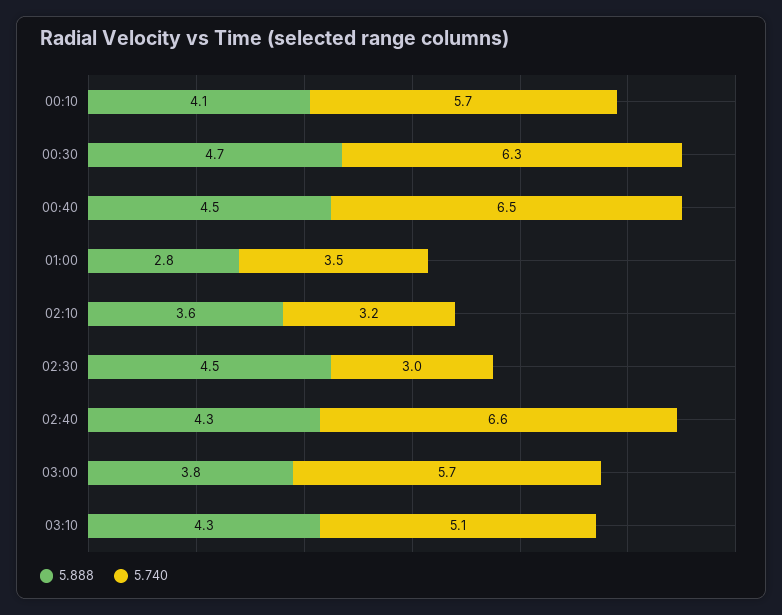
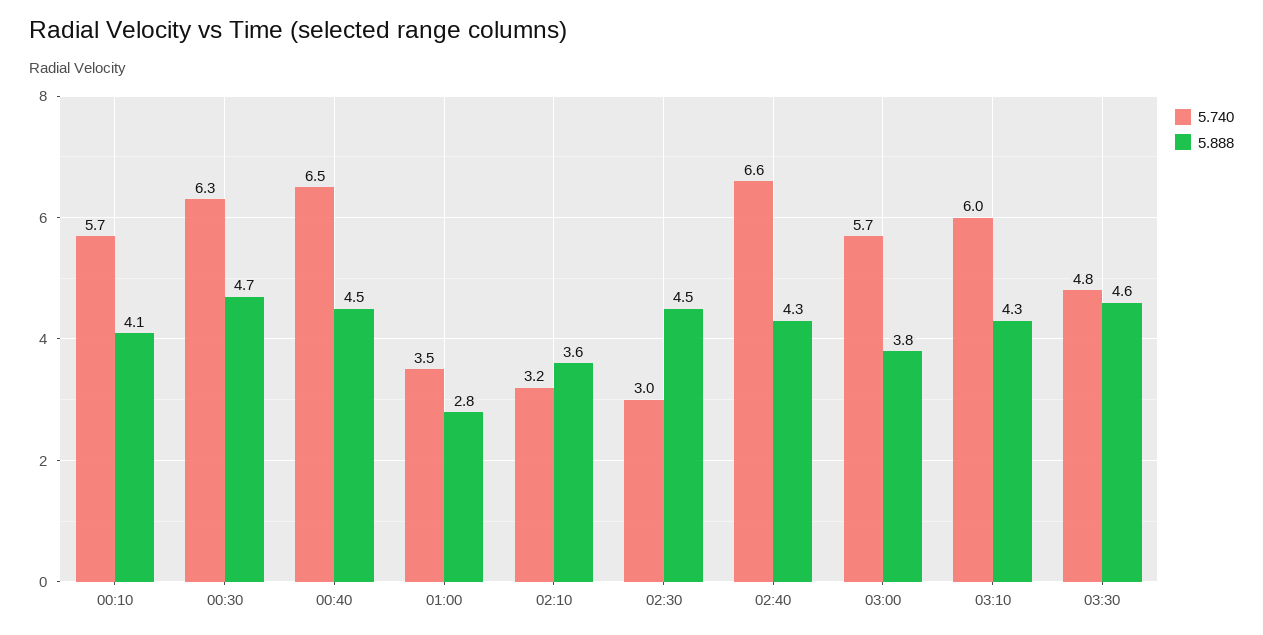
5.740, 03:10: 5.1 -> 6
5.740, 03:30: none -> 4.8
5.888, 03:30: none -> 4.6

